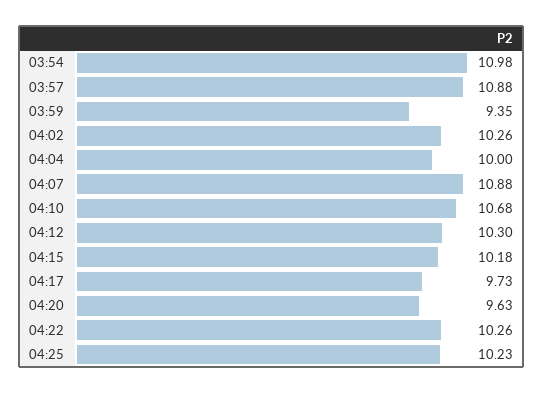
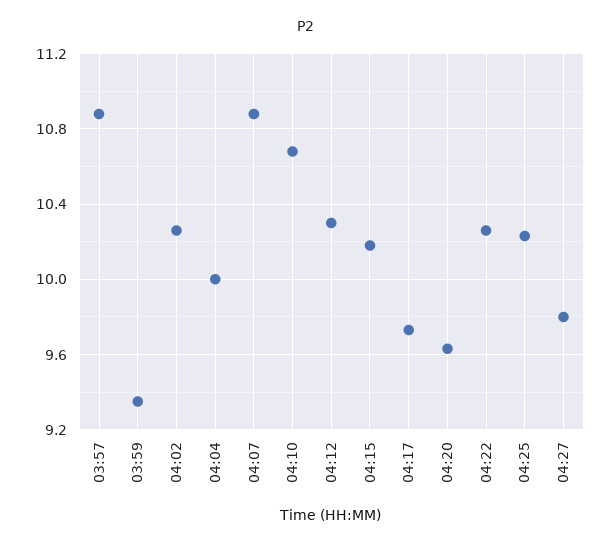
03:54: 10.98 -> none
04:27: none -> 9.8

